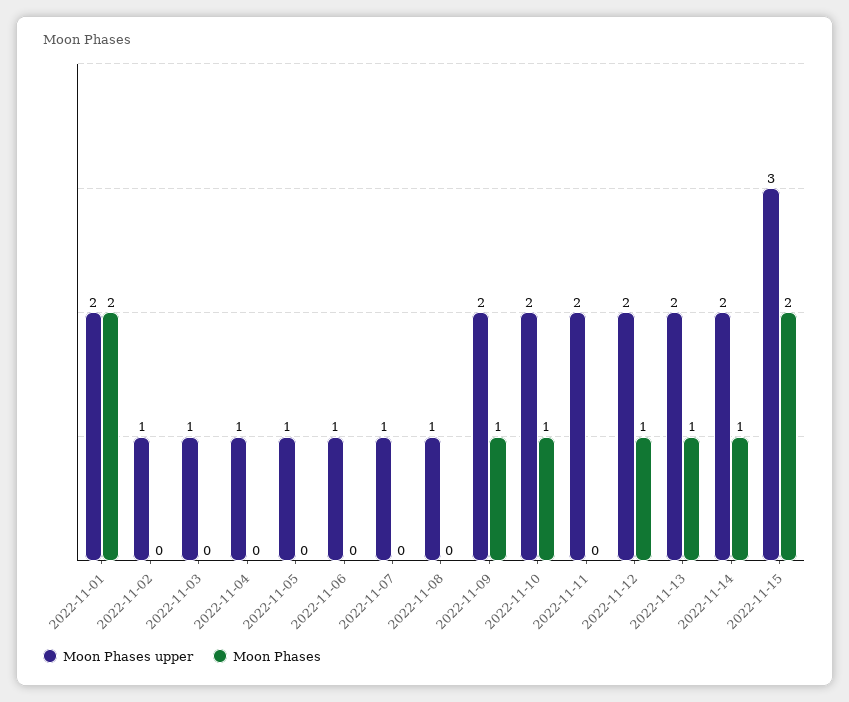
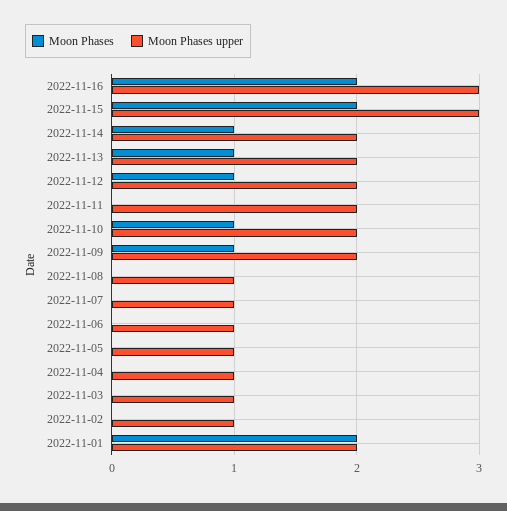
Moon Phases, 2022-11-16: none -> 2
Moon Phases upper, 2022-11-16: none -> 3

